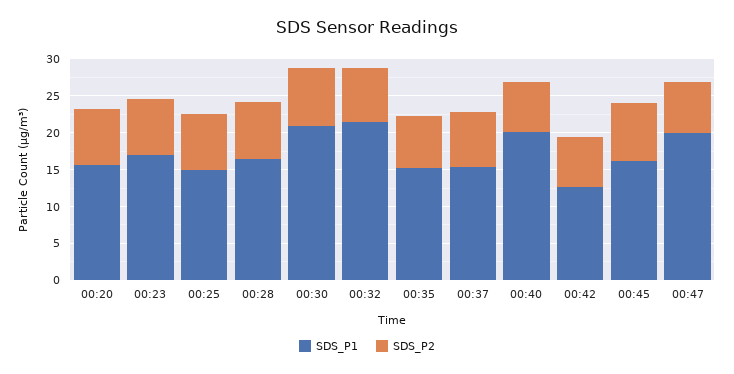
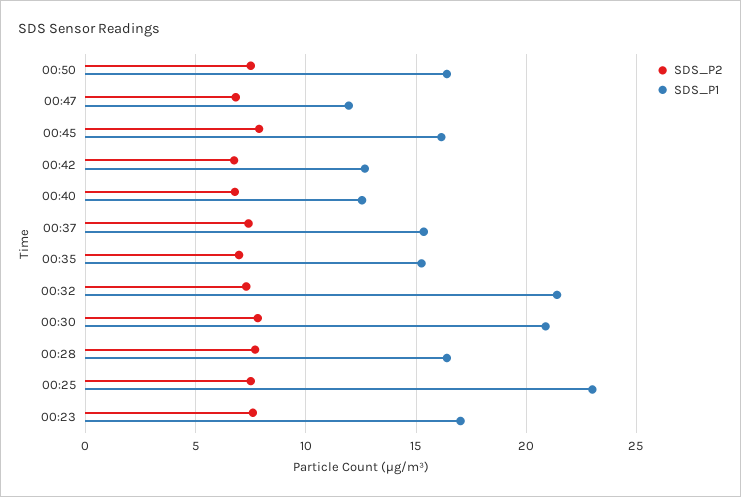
SDS_P1, 00:20: 15 -> none
SDS_P2, 00:20: 7.5 -> none
SDS_P1, 00:25: 15 -> 23
SDS_P1, 00:40: 20 -> 12.5
SDS_P1, 00:47: 20 -> 12
SDS_P2, 00:50: none -> 7.5
SDS_P1, 00:50: none -> 16.5

